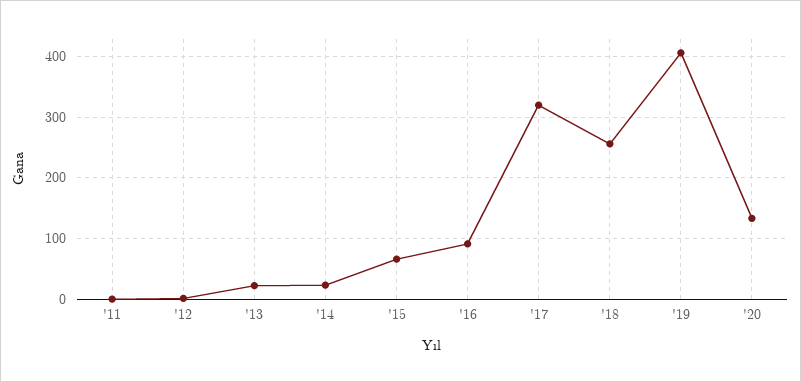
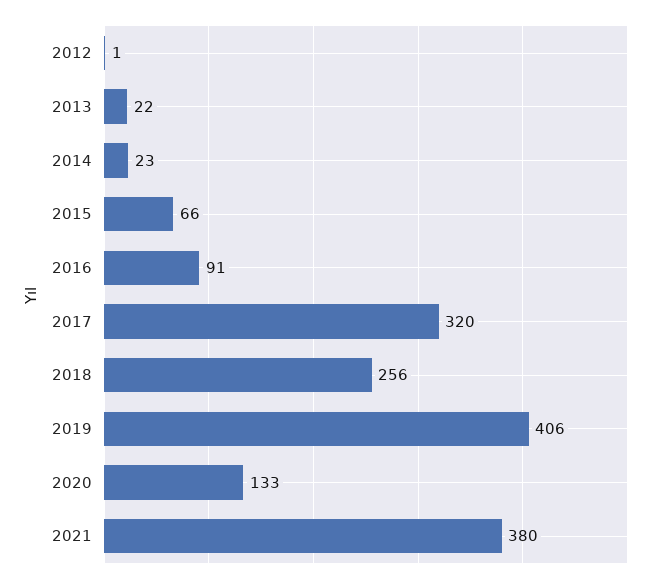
'11: 0 -> none
2021: none -> 380

